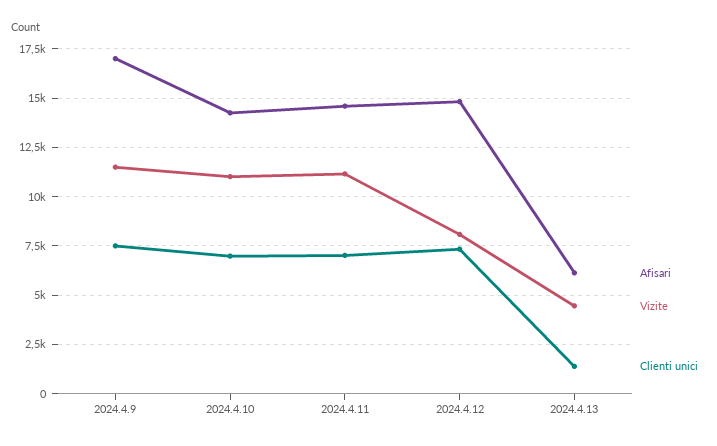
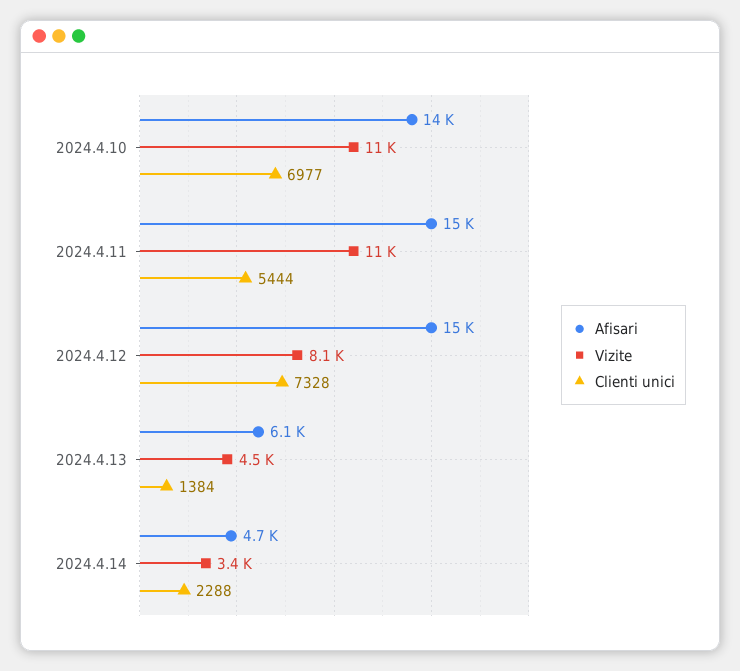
Afisari, 2024.4.9: 17000 -> none
Vizite, 2024.4.9: 11500 -> none
Clienti unici, 2024.4.9: 7500 -> none
Clienti unici, 2024.4.11: 7000 -> 5444
Afisari, 2024.4.14: none -> 4700
Vizite, 2024.4.14: none -> 3400
Clienti unici, 2024.4.14: none -> 2288

